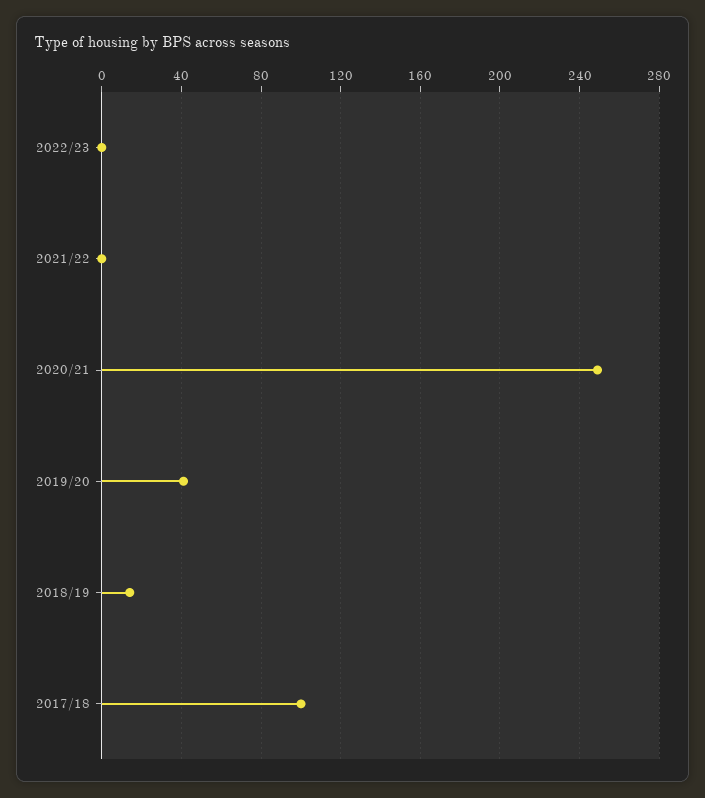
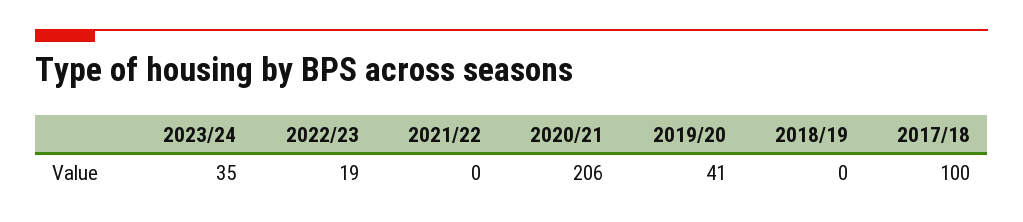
2022/23: 0 -> 19
2020/21: 250 -> 206
2018/19: 15 -> 0
2023/24: none -> 35

